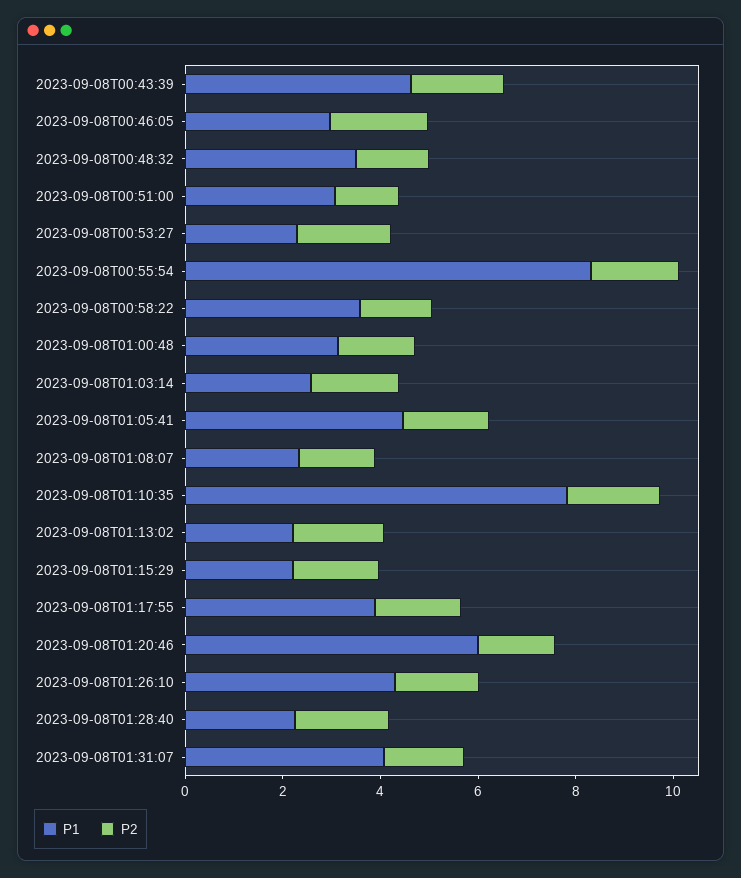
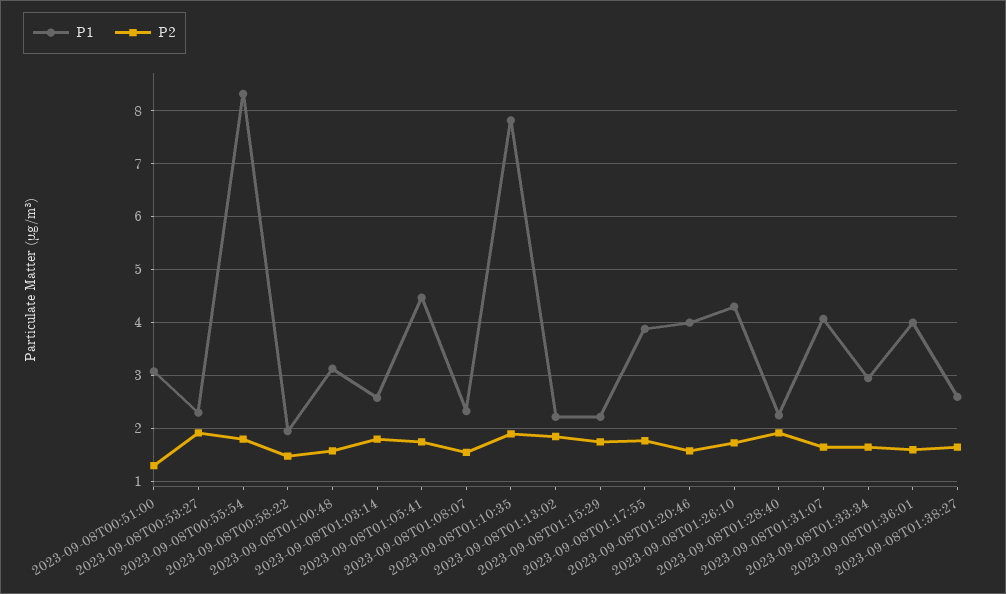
P1, 2023-09-08T00:43:39: 4.5 -> none
P2, 2023-09-08T00:43:39: 2 -> none
P1, 2023-09-08T00:46:05: 3 -> none
P2, 2023-09-08T00:46:05: 2 -> none
P1, 2023-09-08T00:48:32: 3.5 -> none
P2, 2023-09-08T00:48:32: 1.5 -> none
P1, 2023-09-08T00:58:22: 3.5 -> 2
P1, 2023-09-08T01:20:46: 6 -> 4
P1, 2023-09-08T01:33:34: none -> 3
P2, 2023-09-08T01:33:34: none -> 1.6
P1, 2023-09-08T01:36:01: none -> 4
P2, 2023-09-08T01:36:01: none -> 1.6
P1, 2023-09-08T01:38:27: none -> 2.6
P2, 2023-09-08T01:38:27: none -> 1.6

